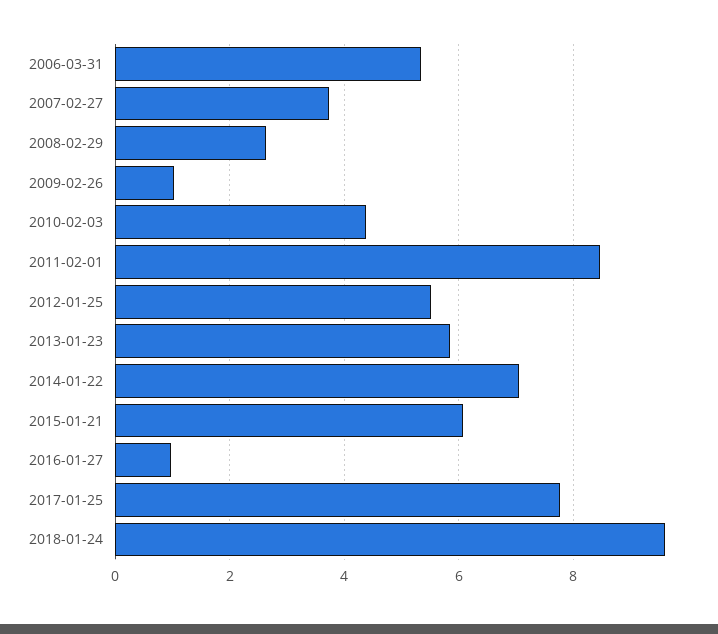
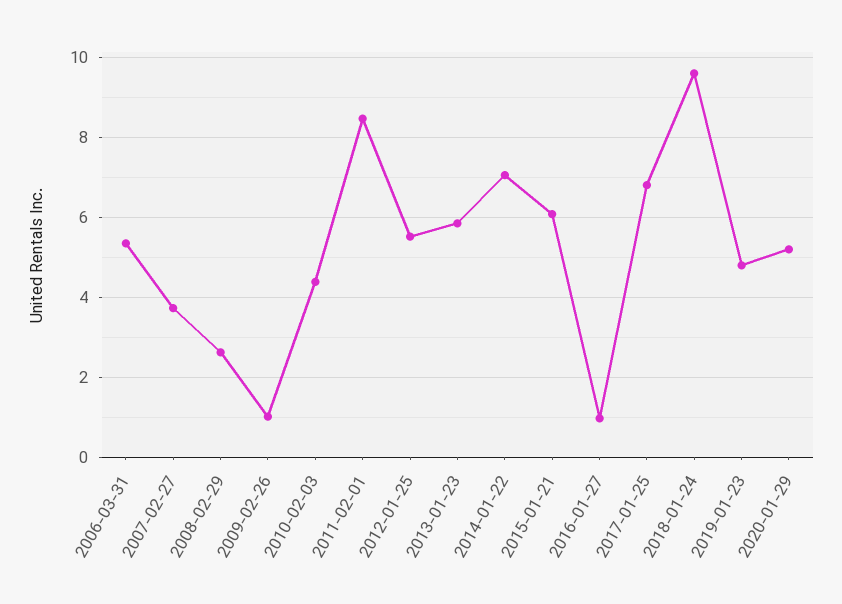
2017-01-25: 7.8 -> 6.8
2019-01-23: none -> 4.8
2020-01-29: none -> 5.2

